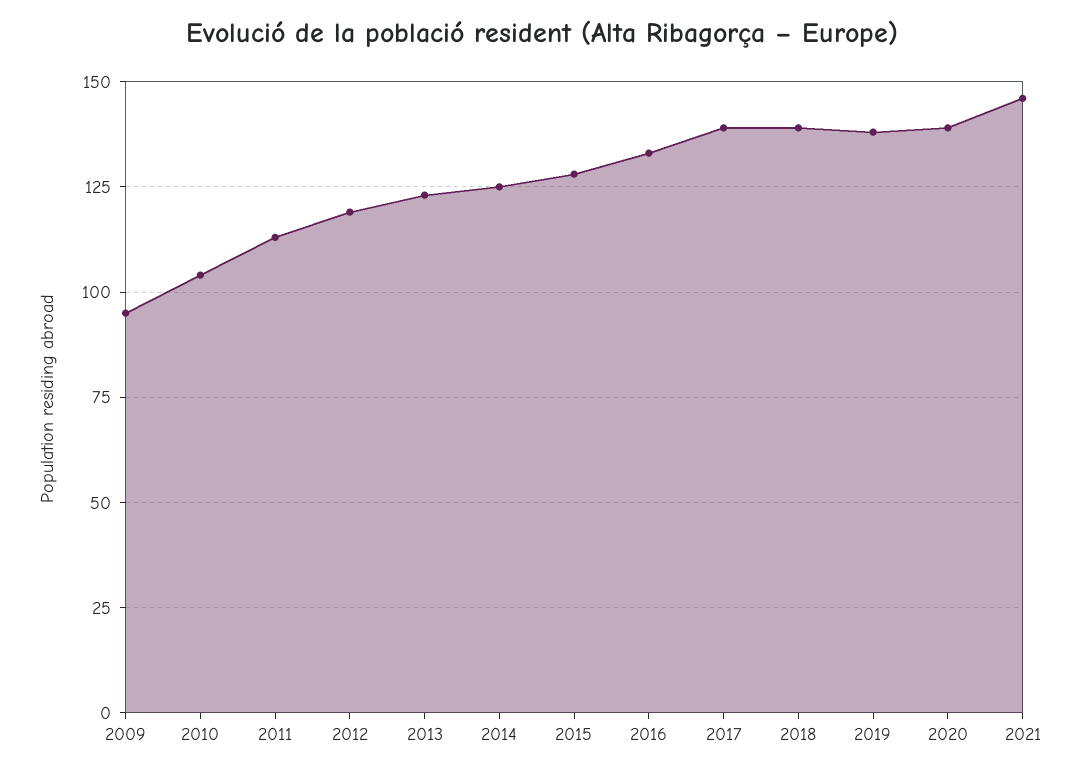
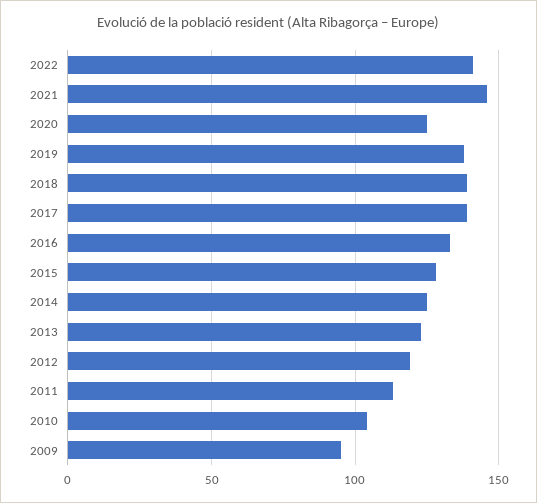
2020: 140 -> 125
2022: none -> 140

